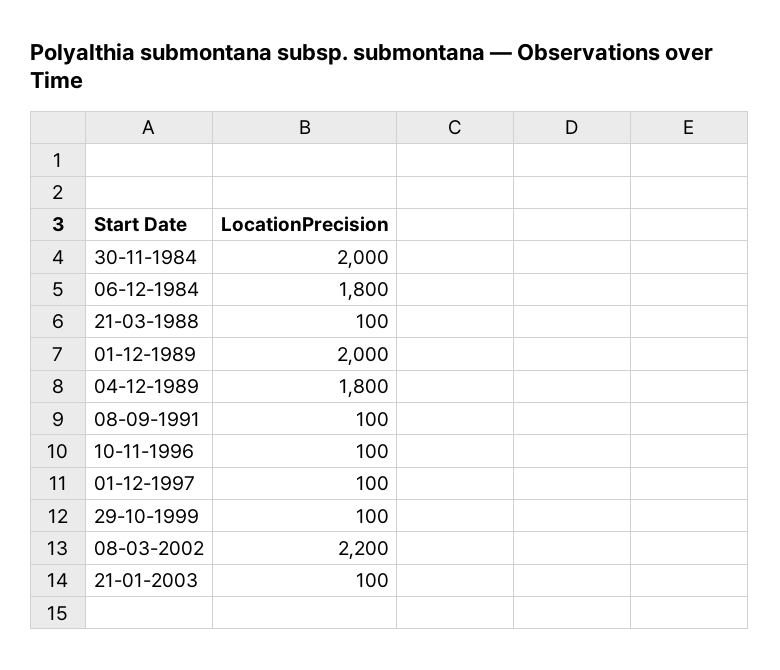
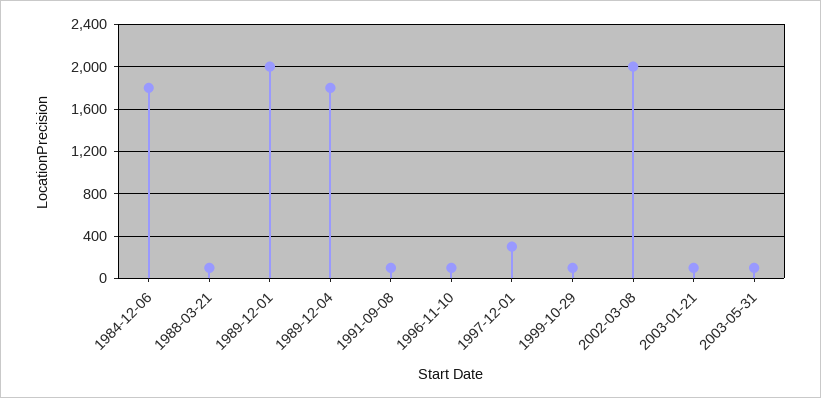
30-11-1984: 2000 -> none
01-12-1997: 100 -> 300
08-03-2002: 2200 -> 2000
2003-05-31: none -> 100

